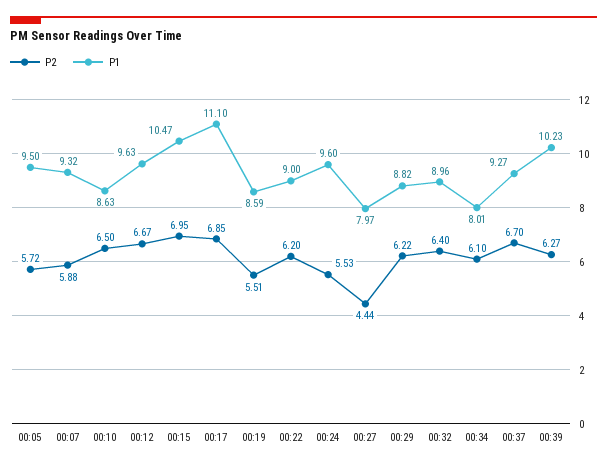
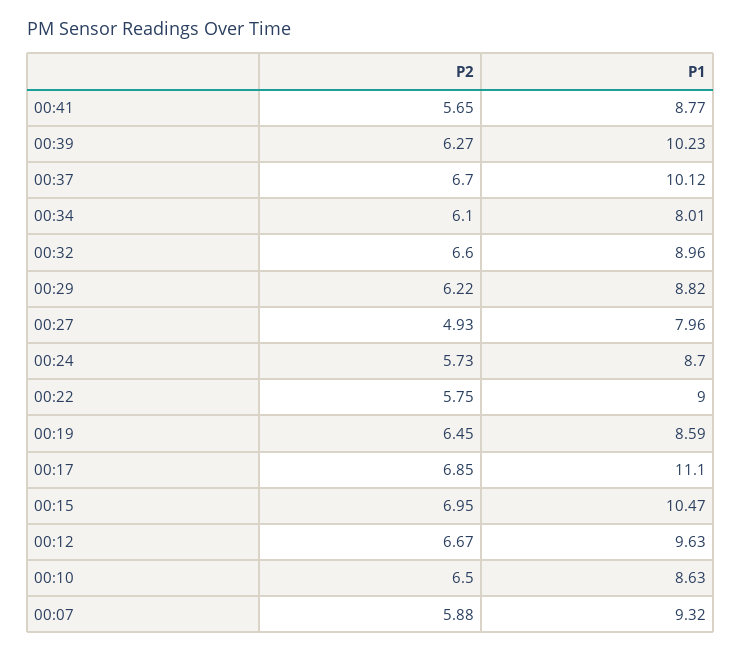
P2, 00:05: 5.72 -> none
P1, 00:05: 9.5 -> none
P2, 00:19: 5.51 -> 6.45
P2, 00:22: 6.2 -> 5.75
P2, 00:24: 5.53 -> 5.73
P1, 00:24: 9.6 -> 8.7
P2, 00:27: 4.44 -> 4.93
P1, 00:27: 7.97 -> 7.96
P2, 00:32: 6.4 -> 6.6
P1, 00:37: 9.27 -> 10.12
P2, 00:41: none -> 5.65
P1, 00:41: none -> 8.77

